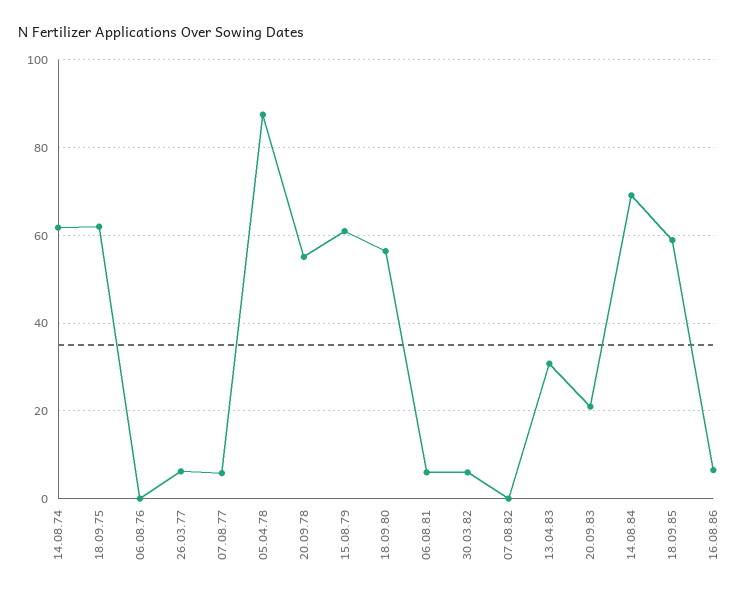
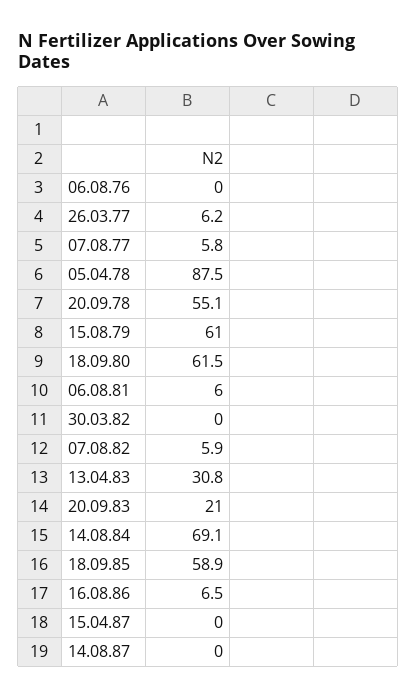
14.08.74: 62 -> none
18.09.75: 62 -> none
18.09.80: 56 -> 61.5
30.03.82: 6 -> 0
07.08.82: 0 -> 5.9
15.04.87: none -> 0
14.08.87: none -> 0

